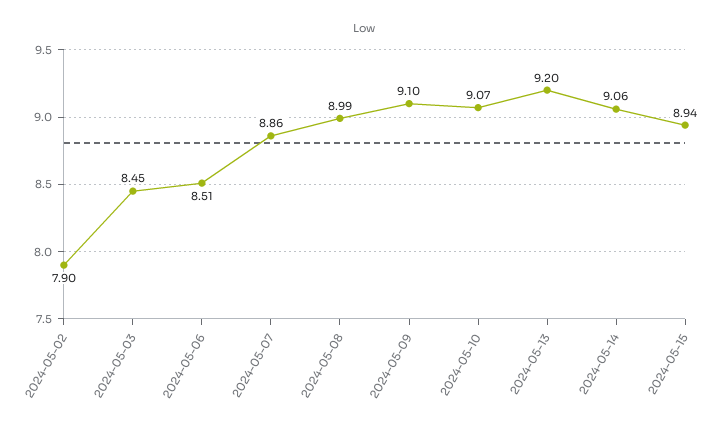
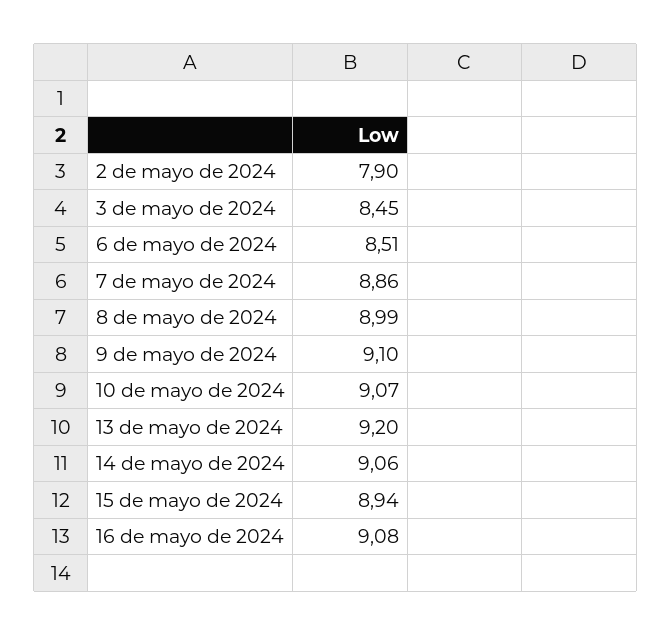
16 de mayo de 2024: none -> 9.08

